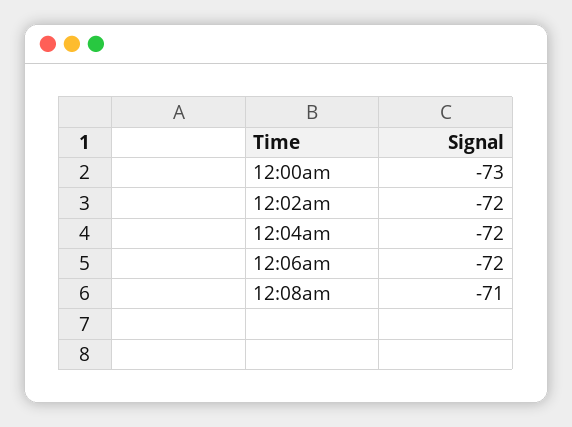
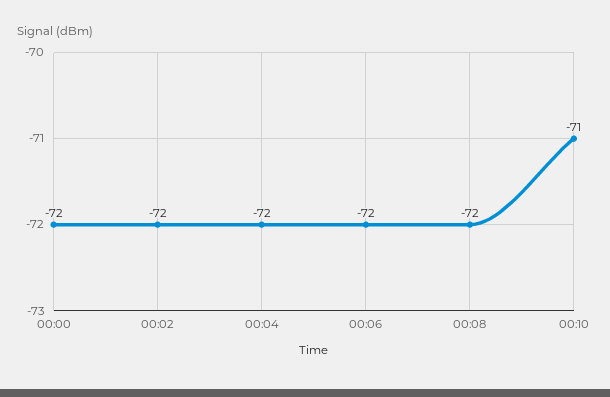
12:00am: -73 -> -72
12:08am: -71 -> -72
00:10: none -> -71

